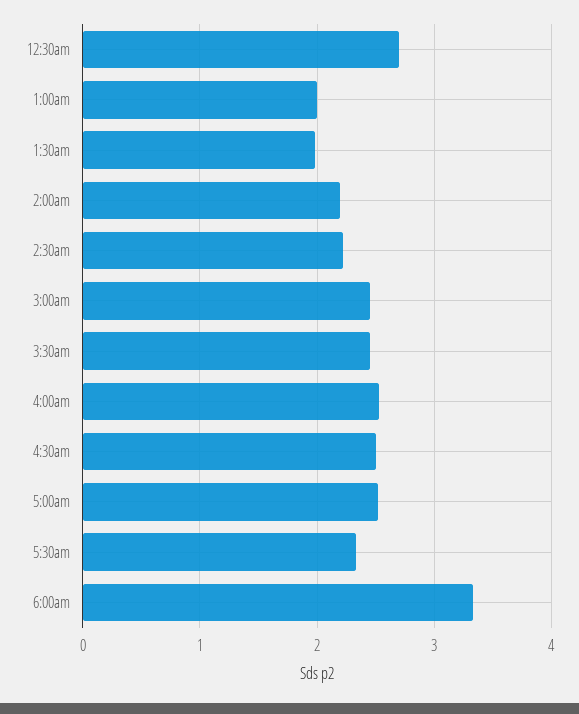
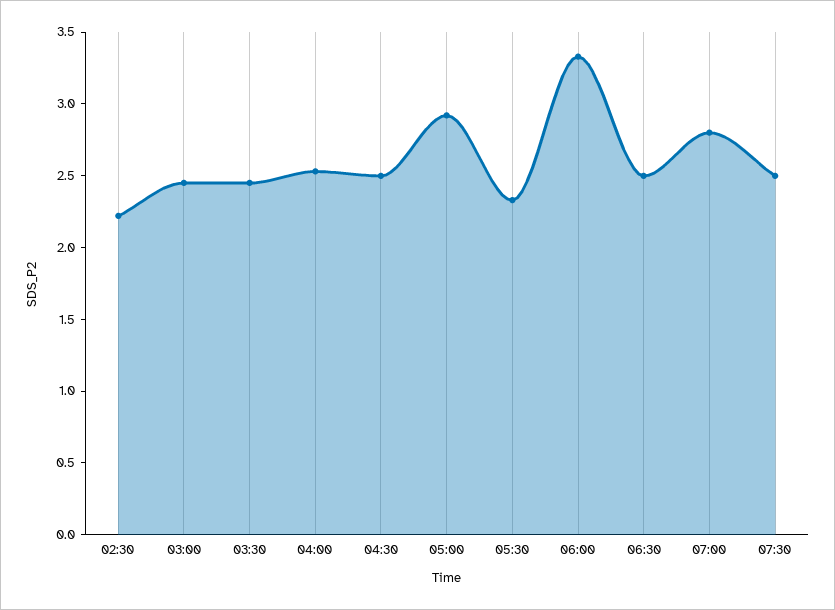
12:30am: 2.7 -> none
1:00am: 2 -> none
1:30am: 2 -> none
2:00am: 2.2 -> none
5:00am: 2.5 -> 2.9
06:30: none -> 2.5
07:00: none -> 2.8
07:30: none -> 2.5

